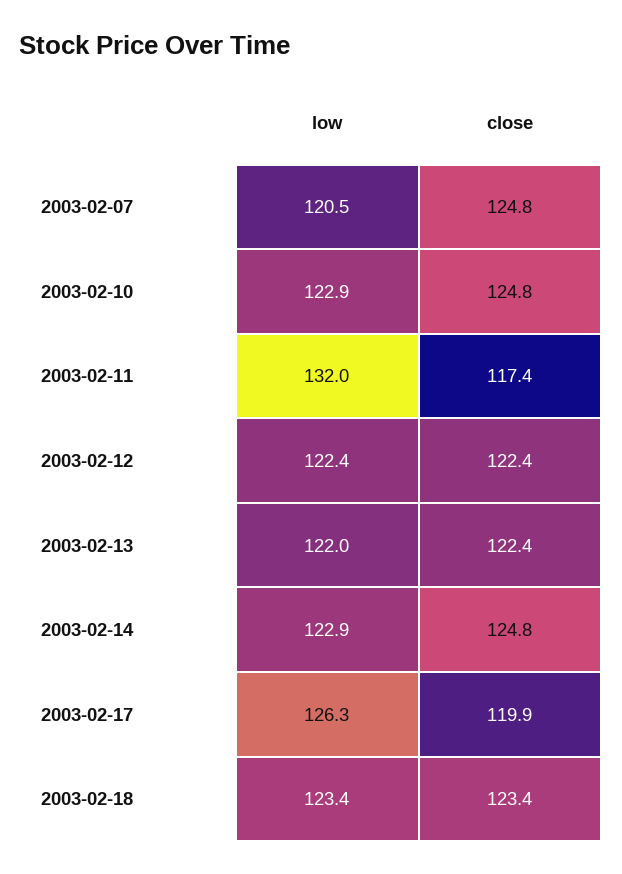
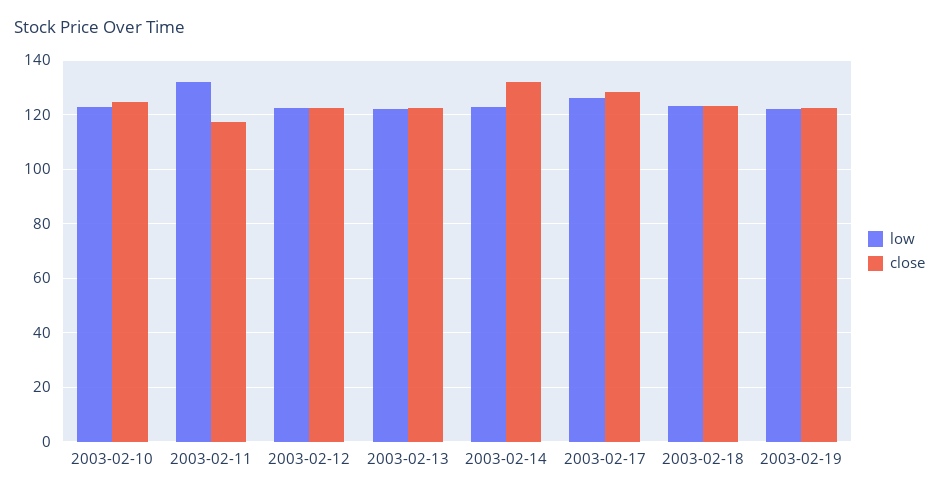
low, 2003-02-07: 120.5 -> none
close, 2003-02-07: 124.8 -> none
close, 2003-02-14: 124.8 -> 132.5
close, 2003-02-17: 119.9 -> 127.5
low, 2003-02-19: none -> 122.5
close, 2003-02-19: none -> 122.5

